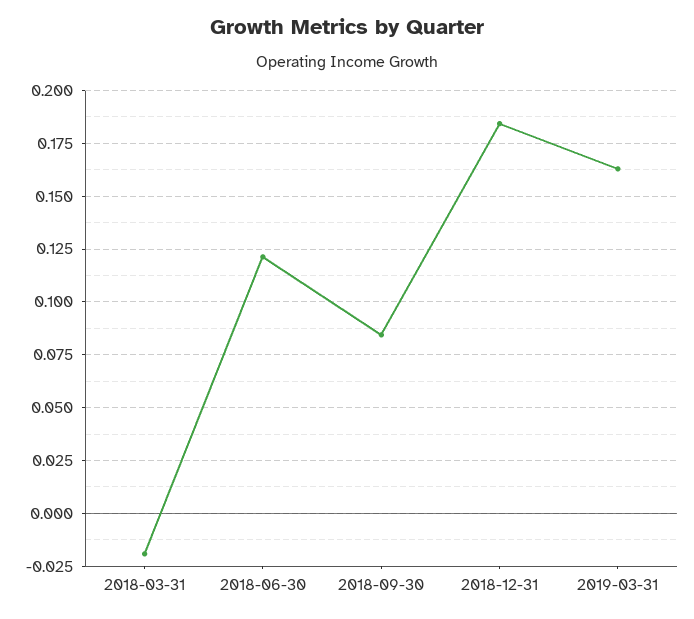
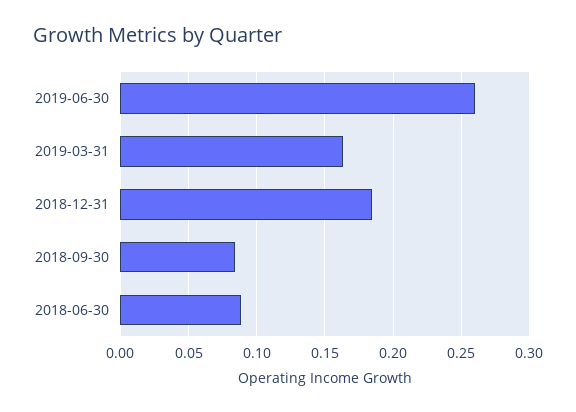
2018-03-31: -0.02 -> none
2018-06-30: 0.12 -> 0.09
2019-06-30: none -> 0.26

